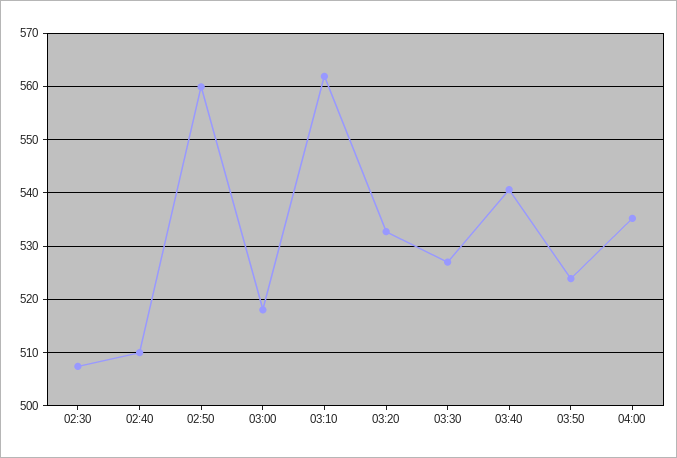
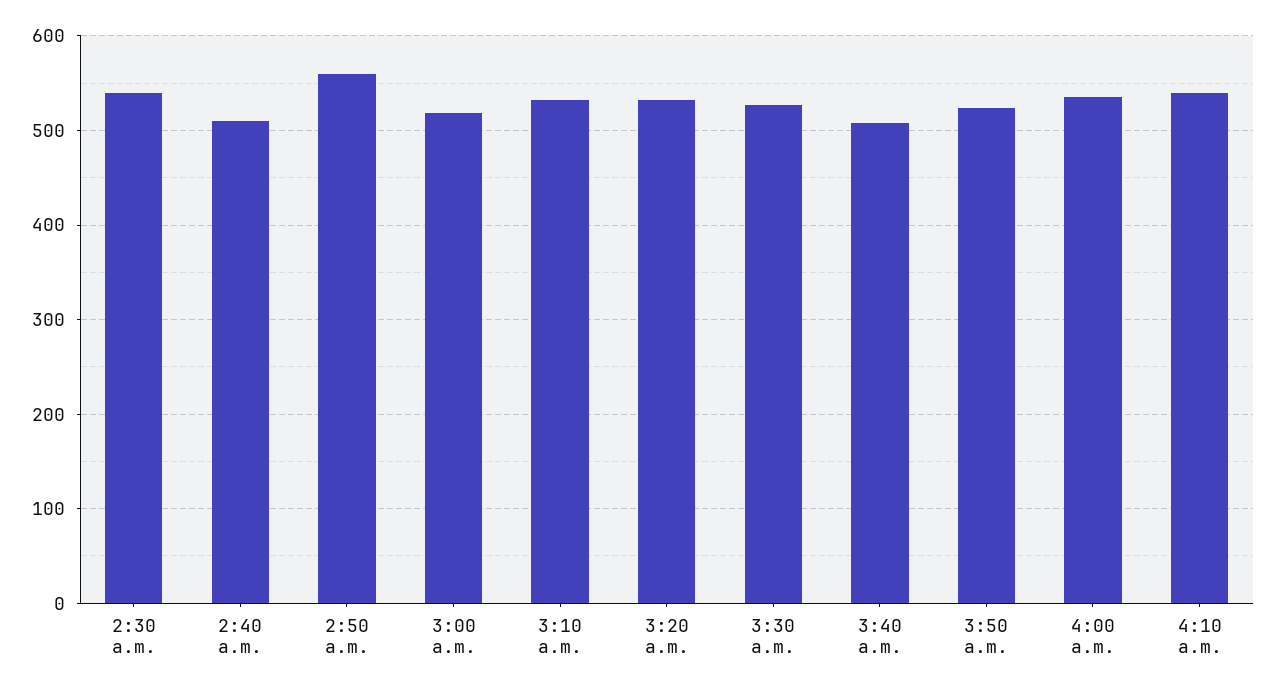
02:30: 508 -> 540
03:10: 562 -> 530
03:40: 540 -> 510
4:10 a.m.: none -> 540

